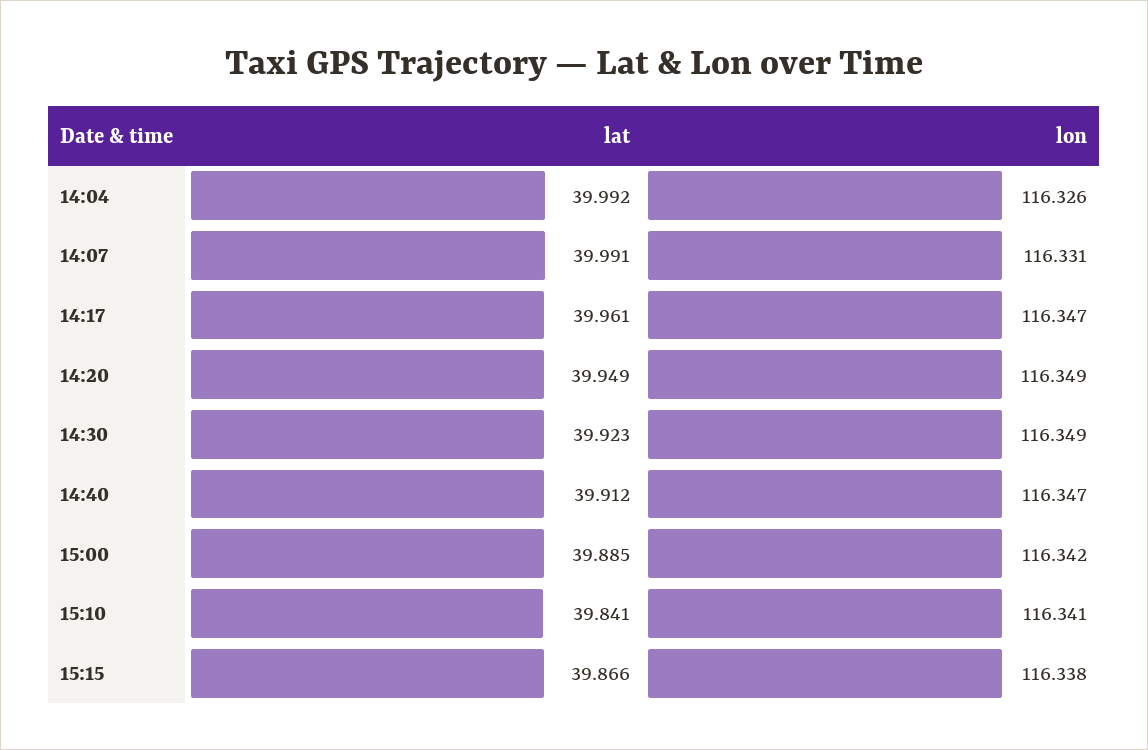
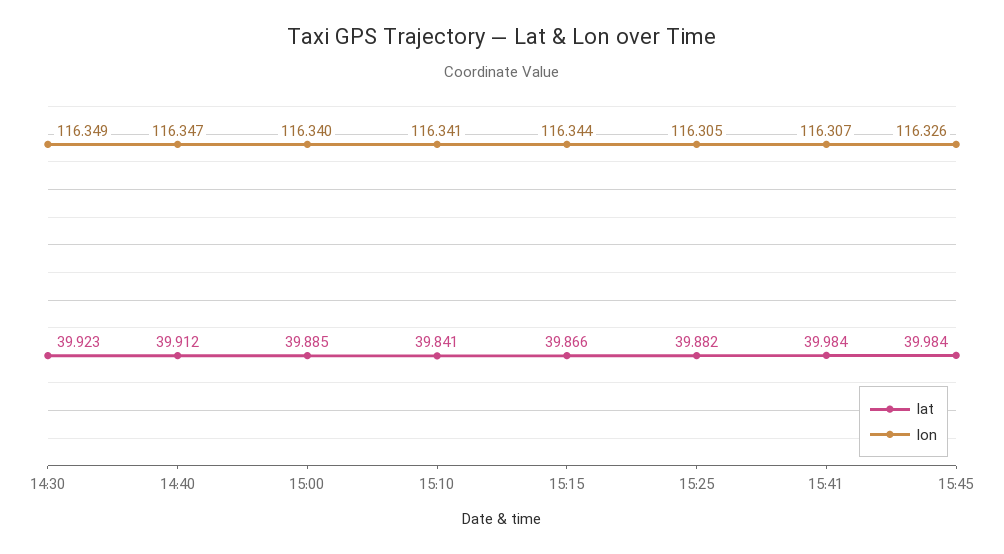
lat, 14:04: 39.992 -> none
lon, 14:04: 116.326 -> none
lat, 14:07: 39.991 -> none
lon, 14:07: 116.331 -> none
lat, 14:17: 39.961 -> none
lon, 14:17: 116.347 -> none
lat, 14:20: 39.949 -> none
lon, 14:20: 116.349 -> none
lon, 15:00: 116.342 -> 116.34
lon, 15:15: 116.338 -> 116.344
lat, 15:25: none -> 39.882
lon, 15:25: none -> 116.305
lat, 15:41: none -> 39.984
lon, 15:41: none -> 116.307
lat, 15:45: none -> 39.984
lon, 15:45: none -> 116.326

